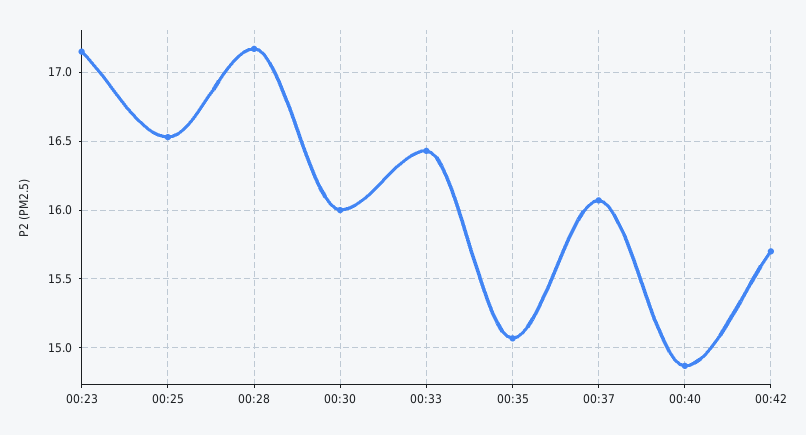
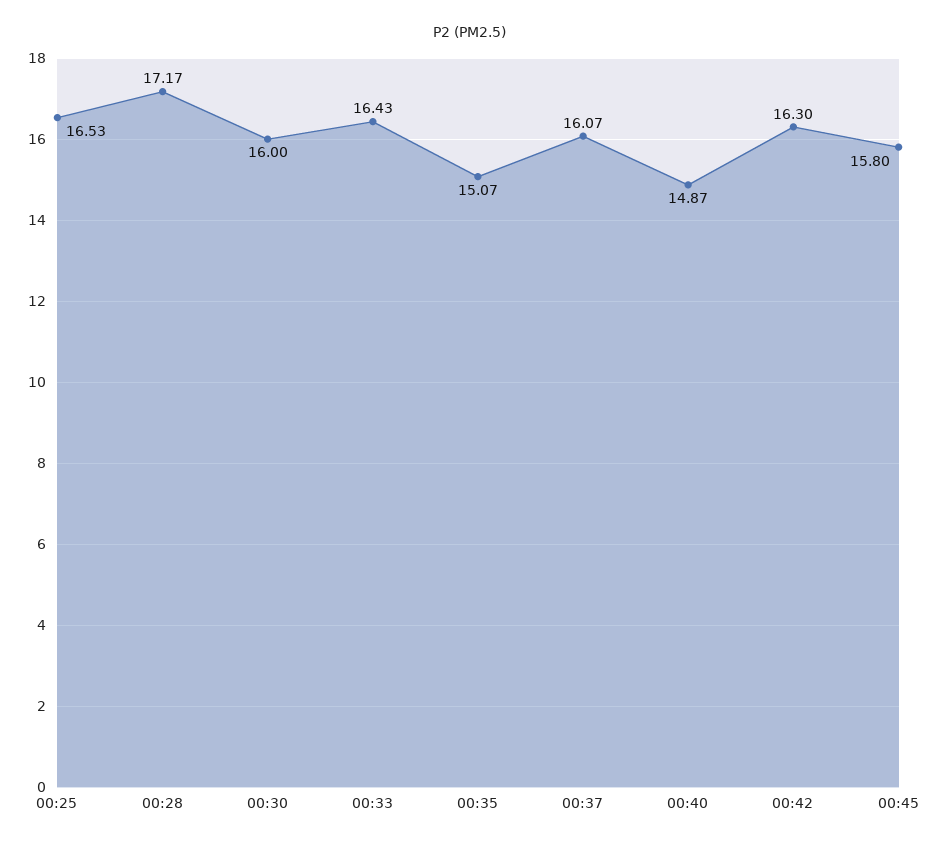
00:23: 17.15 -> none
00:42: 15.7 -> 16.3
00:45: none -> 15.8

